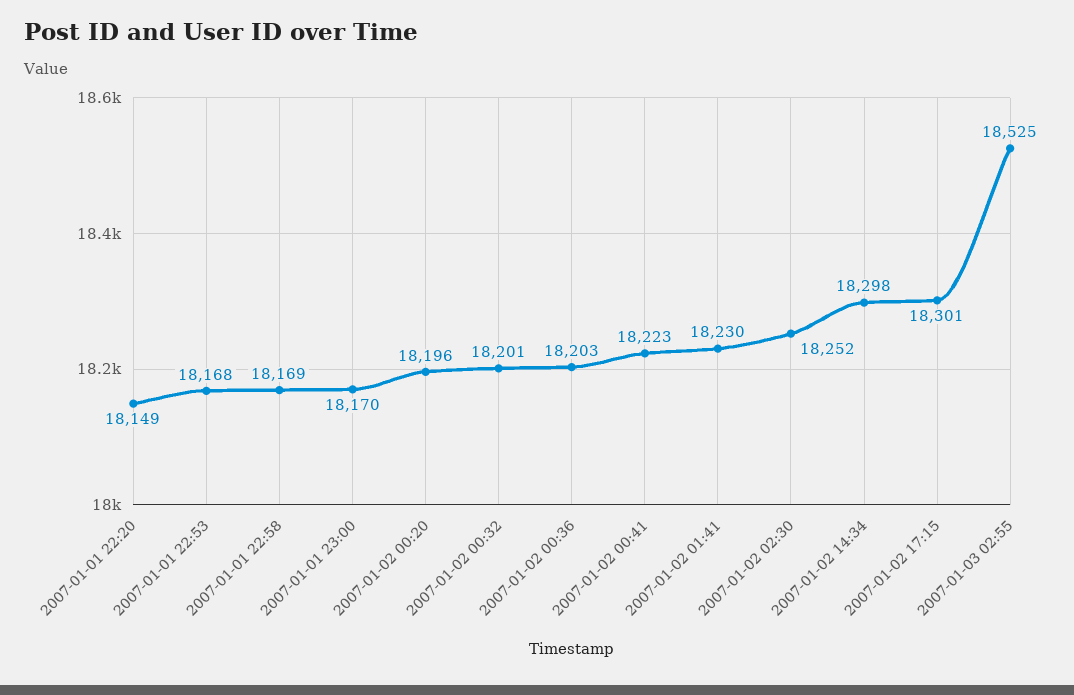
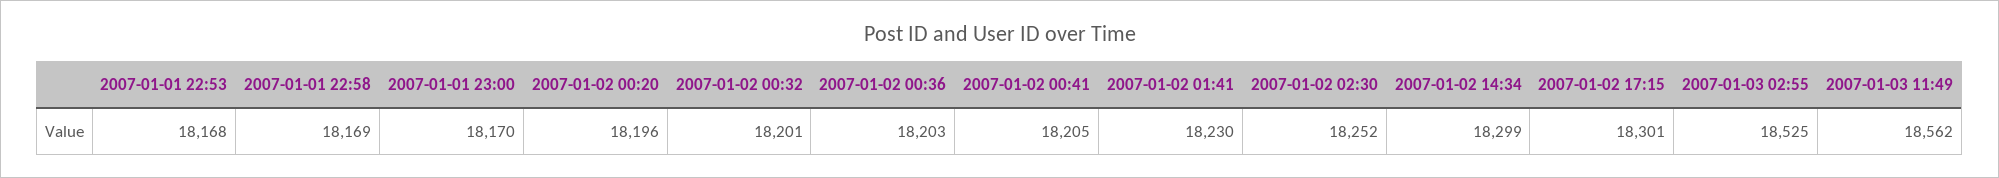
2007-01-01 22:20: 18149 -> none
2007-01-02 00:41: 18223 -> 18205
2007-01-02 14:34: 18298 -> 18299
2007-01-03 11:49: none -> 18562

